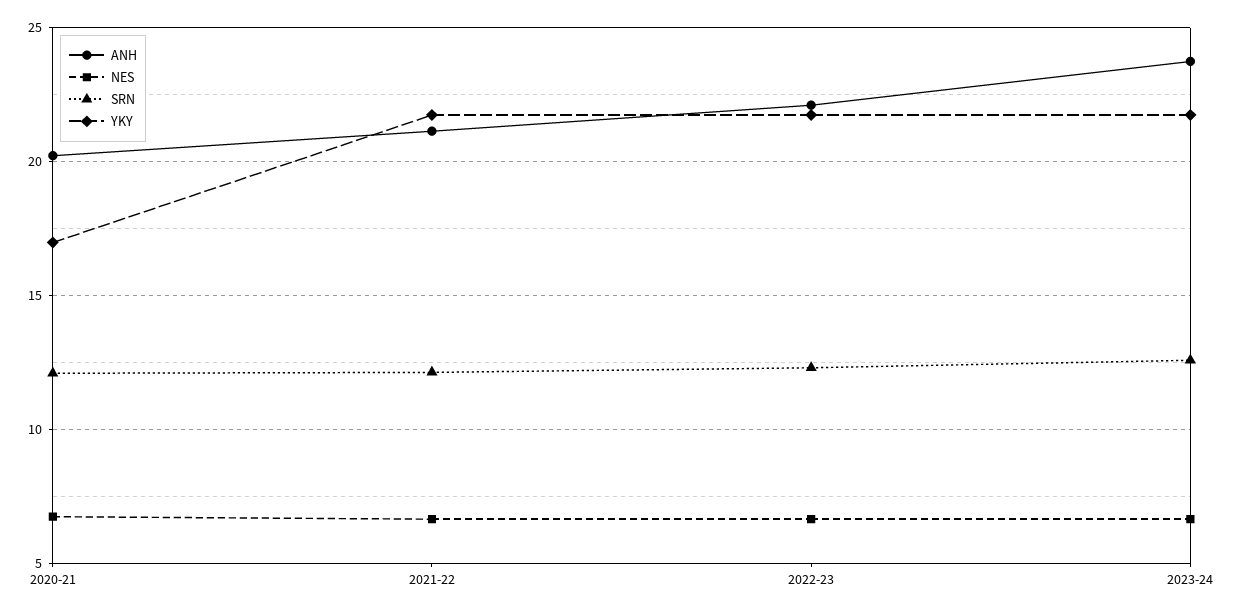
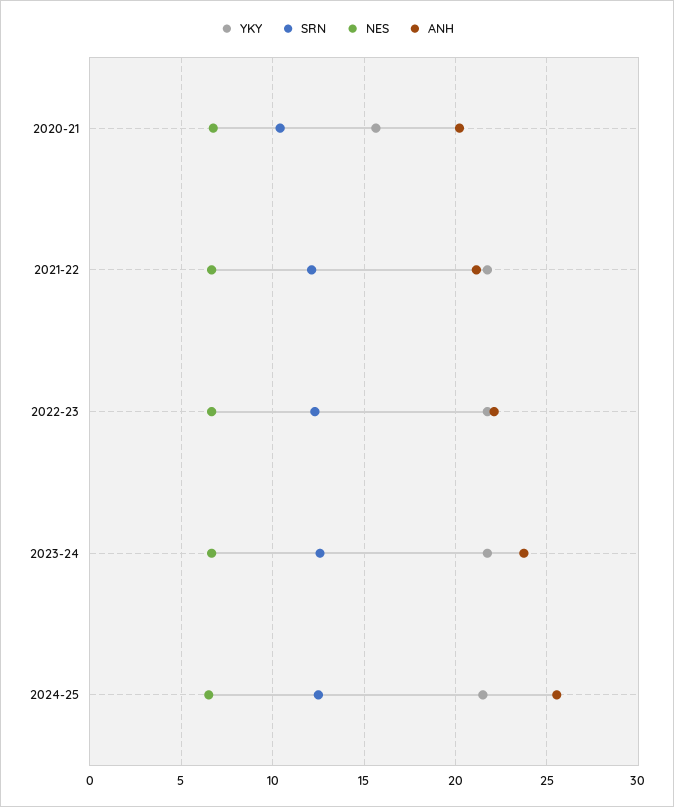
SRN, 2020-21: 12 -> 10.5
YKY, 2020-21: 17 -> 15.5
YKY, 2024-25: none -> 21.5
SRN, 2024-25: none -> 12.5
NES, 2024-25: none -> 6.5
ANH, 2024-25: none -> 25.5

